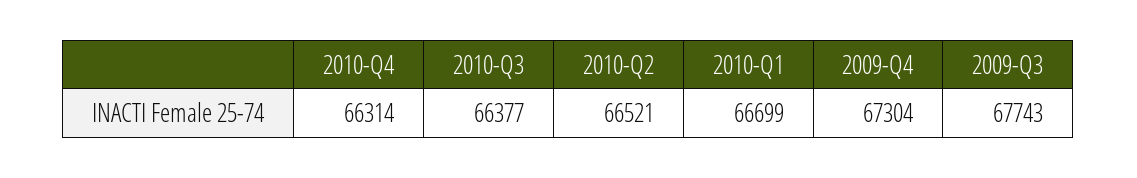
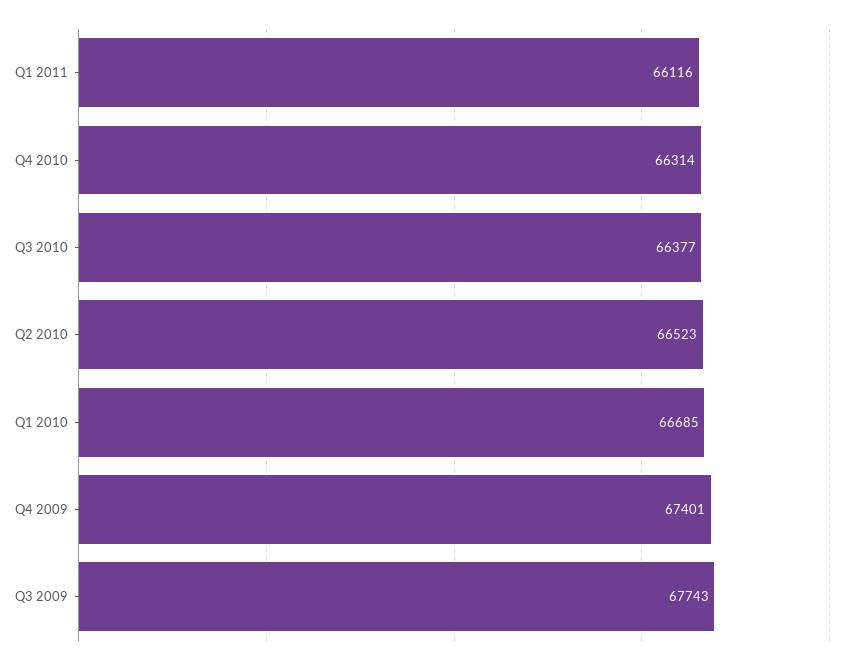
2010-Q2: 66521 -> 66523
2010-Q1: 66699 -> 66685
2009-Q4: 67304 -> 67401
Q1 2011: none -> 66116

